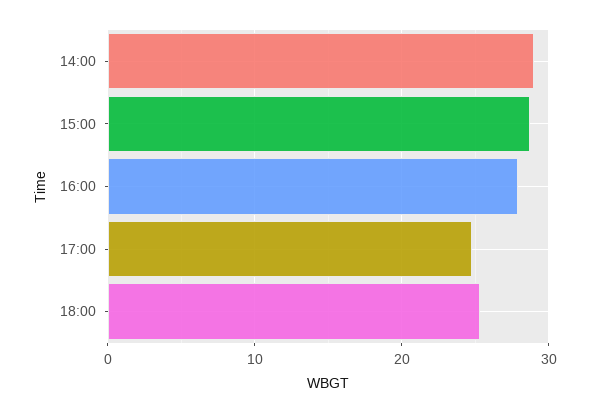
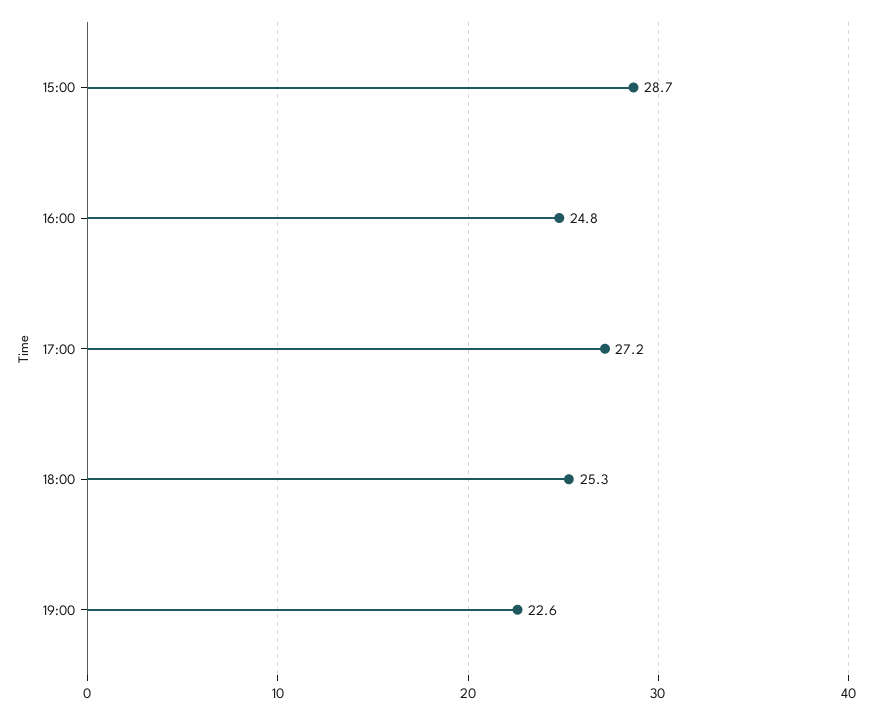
14:00: 29 -> none
16:00: 28 -> 24.8
17:00: 25 -> 27.2
19:00: none -> 22.6

